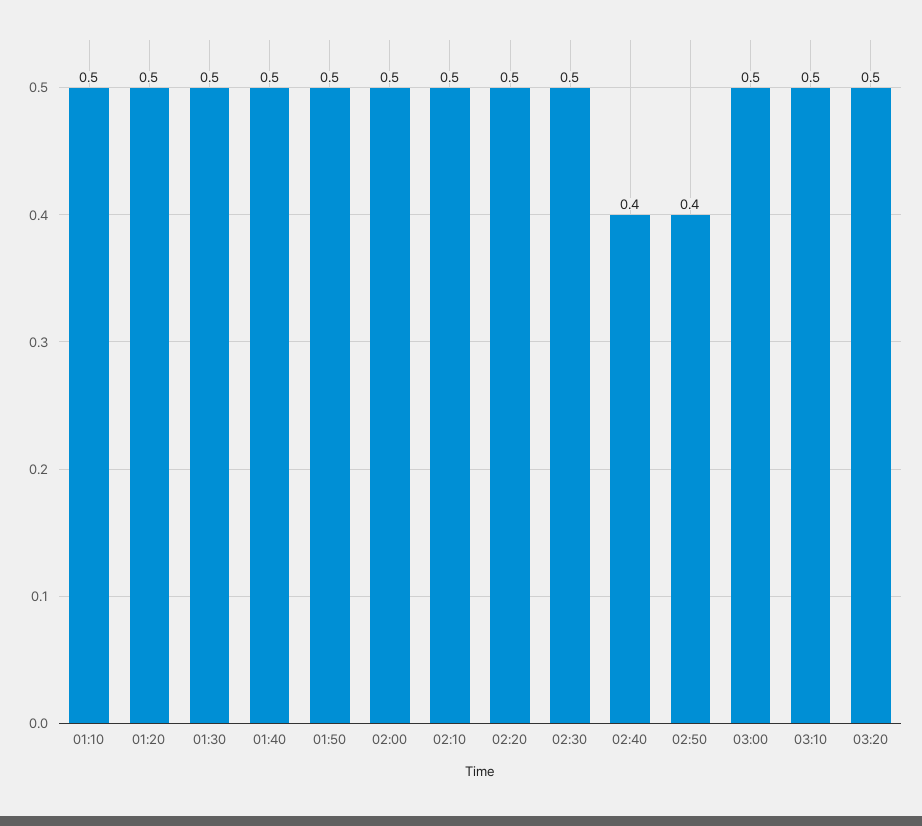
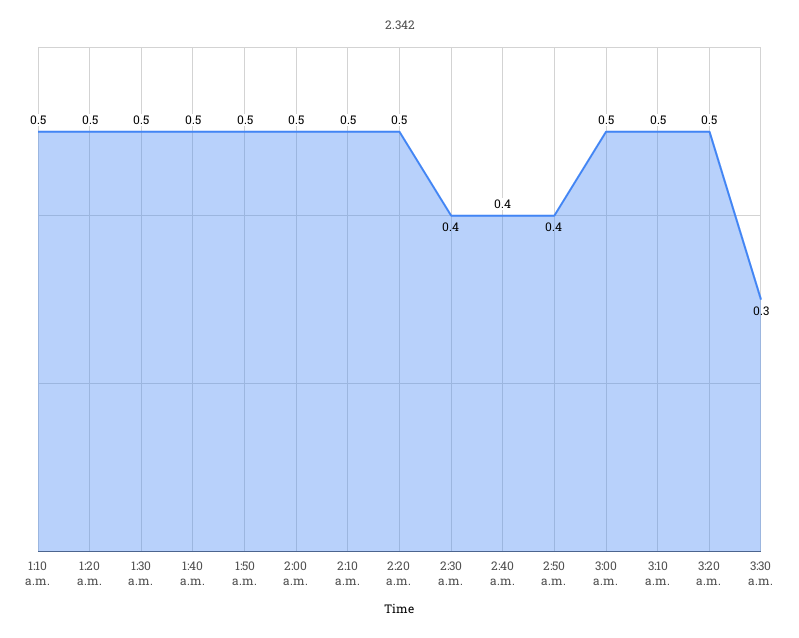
02:30: 0.5 -> 0.4
3:30 a.m.: none -> 0.3

